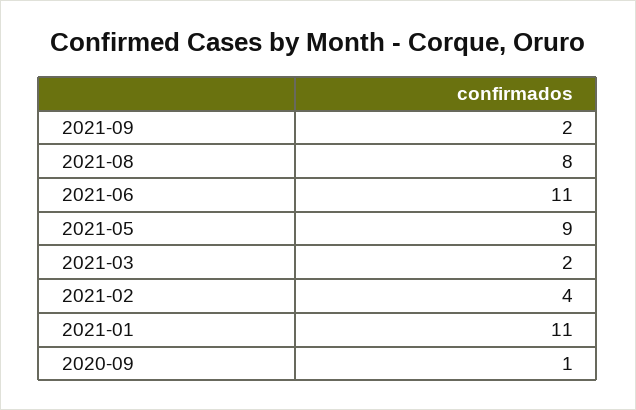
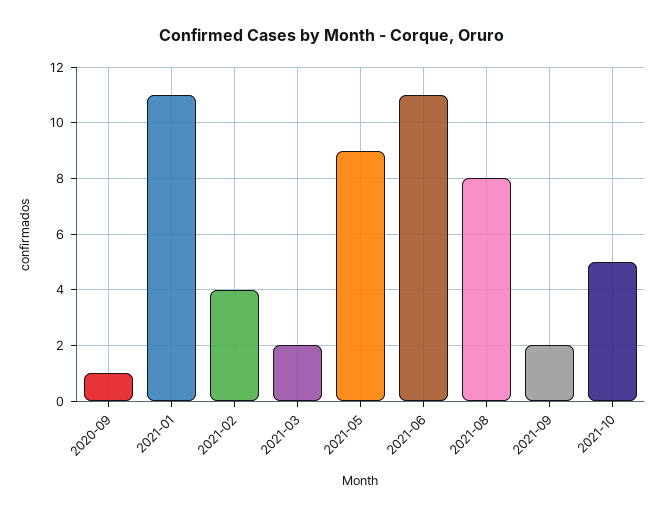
2021-10: none -> 5

